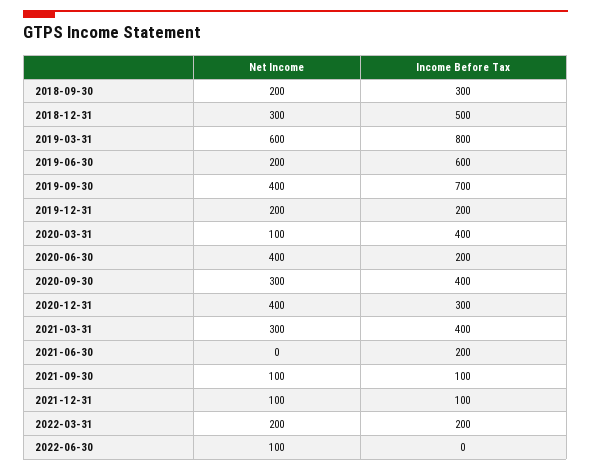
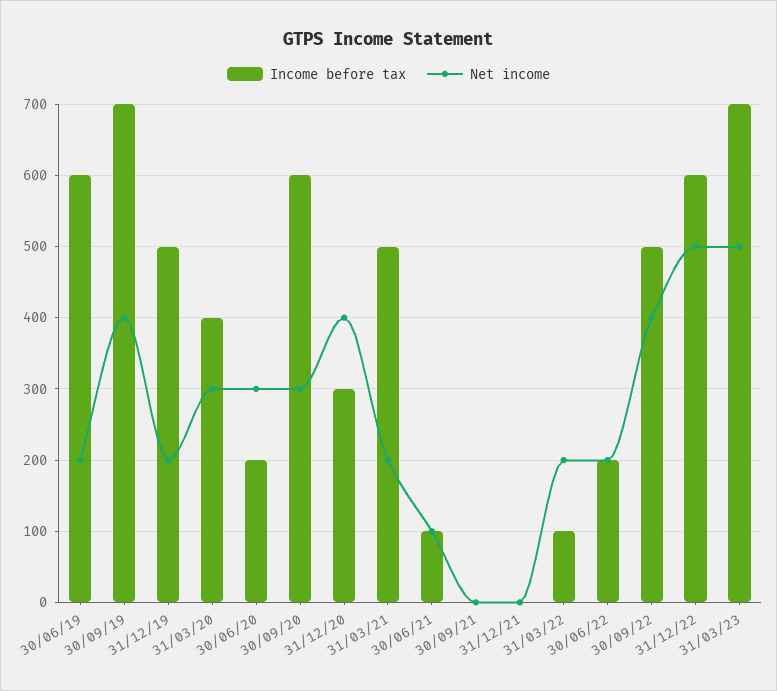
Net Income, 2018-09-30: 200 -> none
Income Before Tax, 2018-09-30: 300 -> none
Net Income, 2018-12-31: 300 -> none
Income Before Tax, 2018-12-31: 500 -> none
Net Income, 2019-03-31: 600 -> none
Income Before Tax, 2019-03-31: 800 -> none
Income Before Tax, 2019-12-31: 200 -> 500
Net Income, 2020-03-31: 100 -> 300
Net Income, 2020-06-30: 400 -> 300
Income Before Tax, 2020-09-30: 400 -> 600
Net Income, 2021-03-31: 300 -> 200
Income Before Tax, 2021-03-31: 400 -> 500
Net Income, 2021-06-30: 0 -> 100
Income Before Tax, 2021-06-30: 200 -> 100
Net Income, 2021-09-30: 100 -> 0
Income Before Tax, 2021-09-30: 100 -> 0
Net Income, 2021-12-31: 100 -> 0
Income Before Tax, 2021-12-31: 100 -> 0
Income Before Tax, 2022-03-31: 200 -> 100
Net Income, 2022-06-30: 100 -> 200
Income Before Tax, 2022-06-30: 0 -> 200
Income Before Tax, 30/09/22: none -> 500
Net Income, 30/09/22: none -> 400
Income Before Tax, 31/12/22: none -> 600
Net Income, 31/12/22: none -> 500
Income Before Tax, 31/03/23: none -> 700
Net Income, 31/03/23: none -> 500

